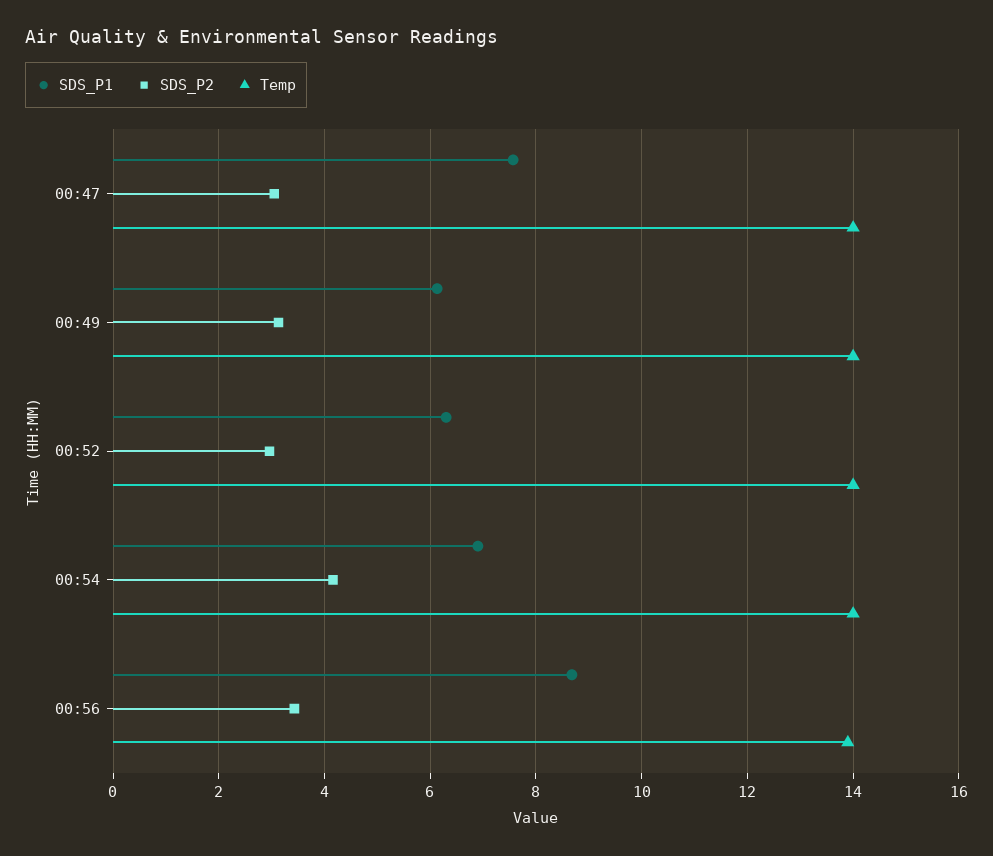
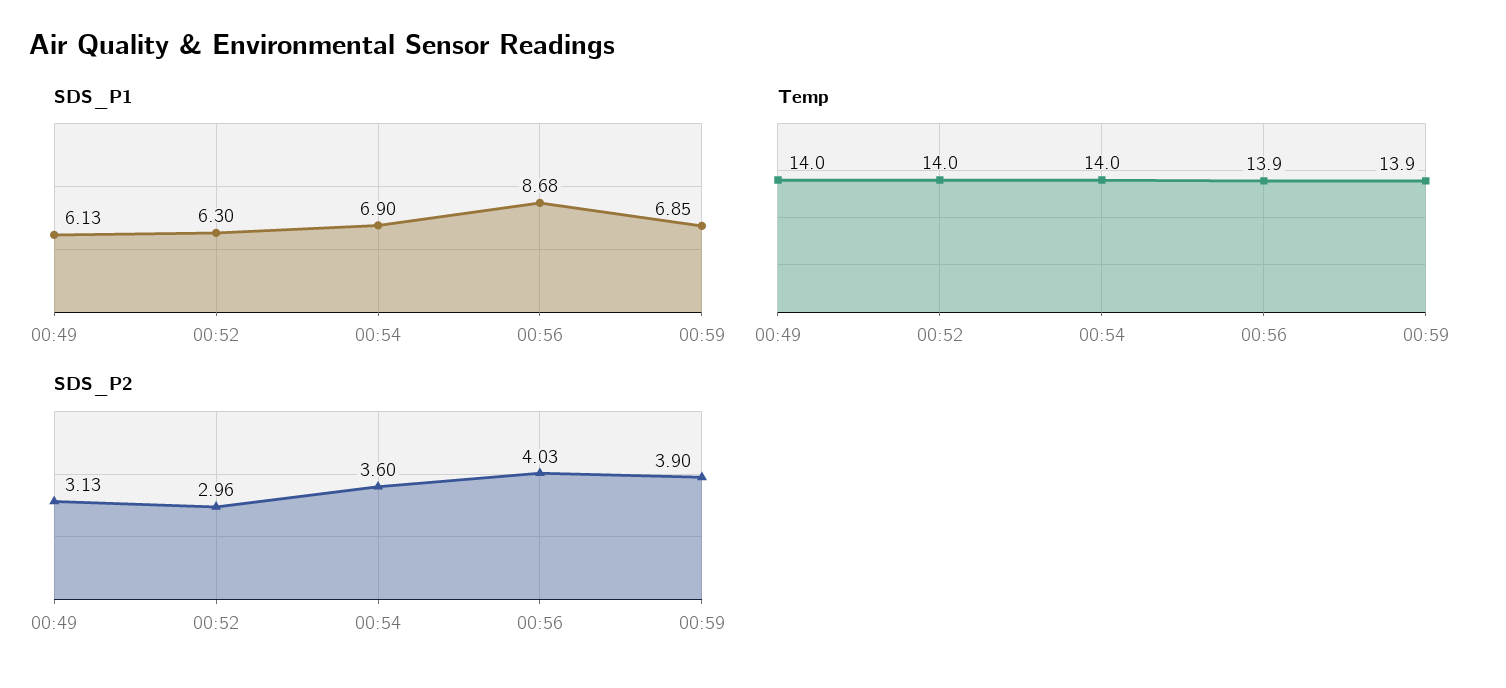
SDS_P1, 00:47: 7.6 -> none
SDS_P2, 00:47: 3 -> none
Temp, 00:47: 14 -> none
SDS_P2, 00:54: 4.2 -> 3.6
SDS_P2, 00:56: 3.4 -> 4.03
SDS_P1, 00:59: none -> 6.85
Temp, 00:59: none -> 13.9
SDS_P2, 00:59: none -> 3.9

